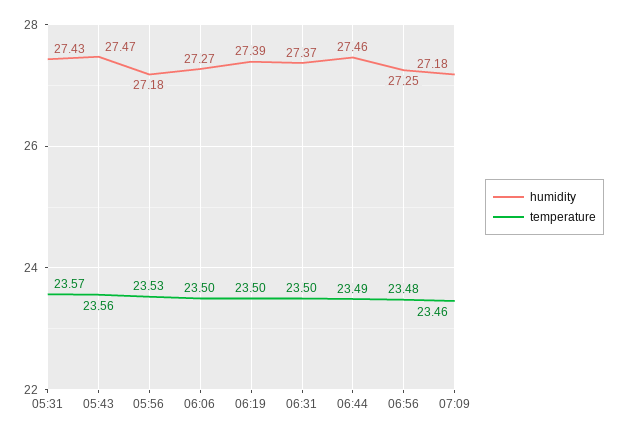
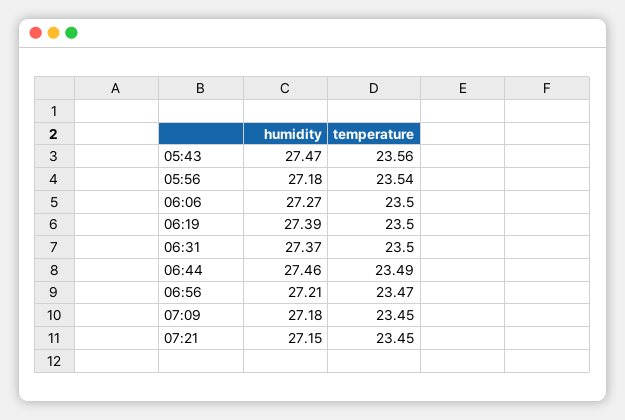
humidity, 05:31: 27.43 -> none
temperature, 05:31: 23.57 -> none
temperature, 05:56: 23.53 -> 23.54
humidity, 06:56: 27.25 -> 27.21
temperature, 06:56: 23.48 -> 23.47
temperature, 07:09: 23.46 -> 23.45
humidity, 07:21: none -> 27.15
temperature, 07:21: none -> 23.45

